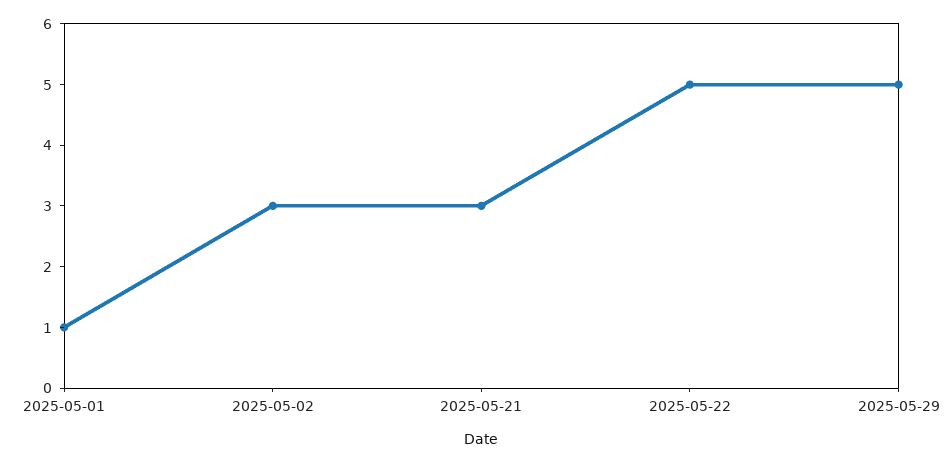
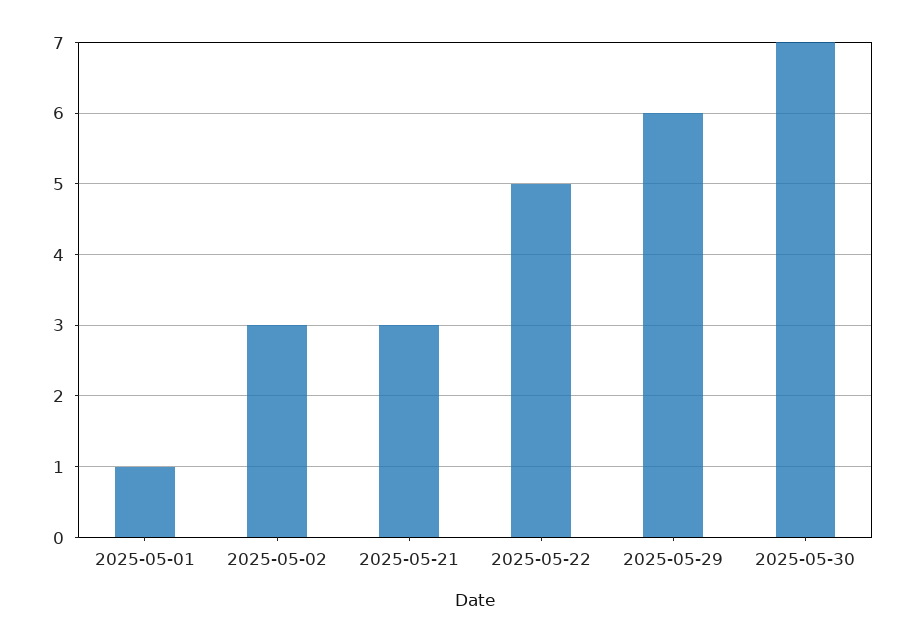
2025-05-29: 5 -> 6
2025-05-30: none -> 7

